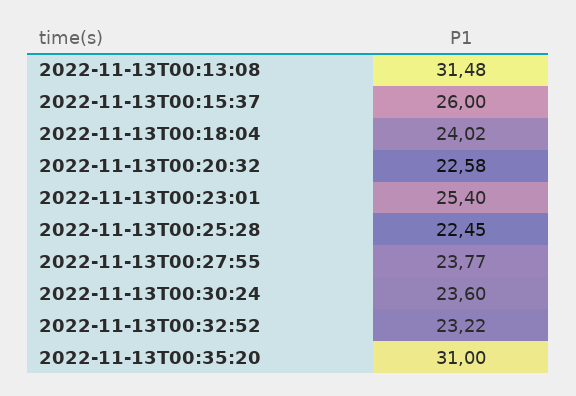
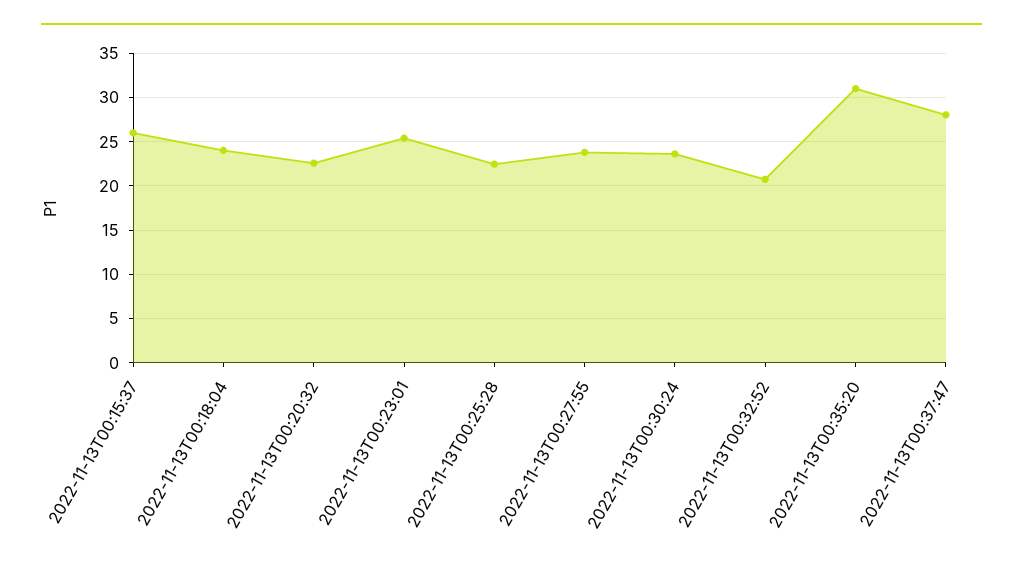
2022-11-13T00:13:08: 31.48 -> none
2022-11-13T00:32:52: 23.22 -> 21
2022-11-13T00:37:47: none -> 28

